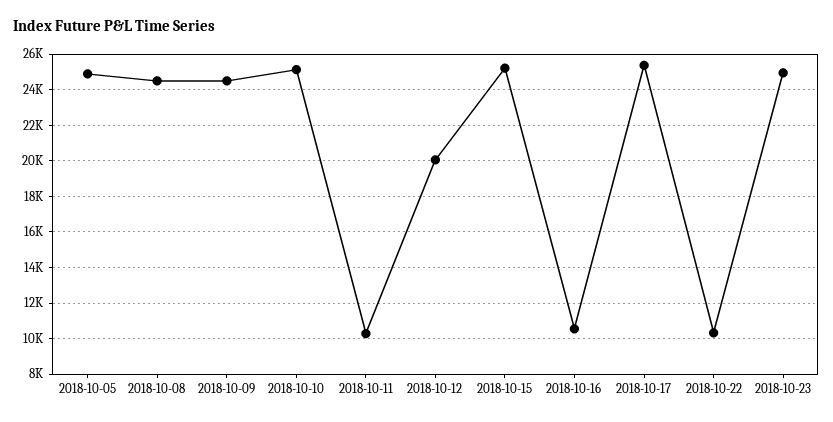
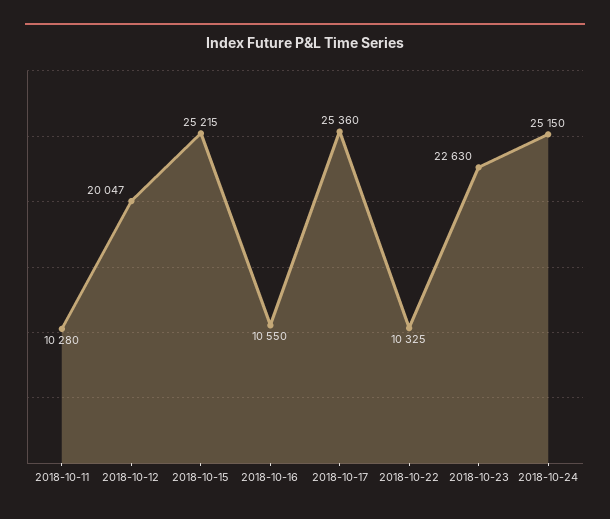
2018-10-05: 25000 -> none
2018-10-08: 24500 -> none
2018-10-09: 24500 -> none
2018-10-10: 25000 -> none
2018-10-23: 25000 -> 22630
2018-10-24: none -> 25150

